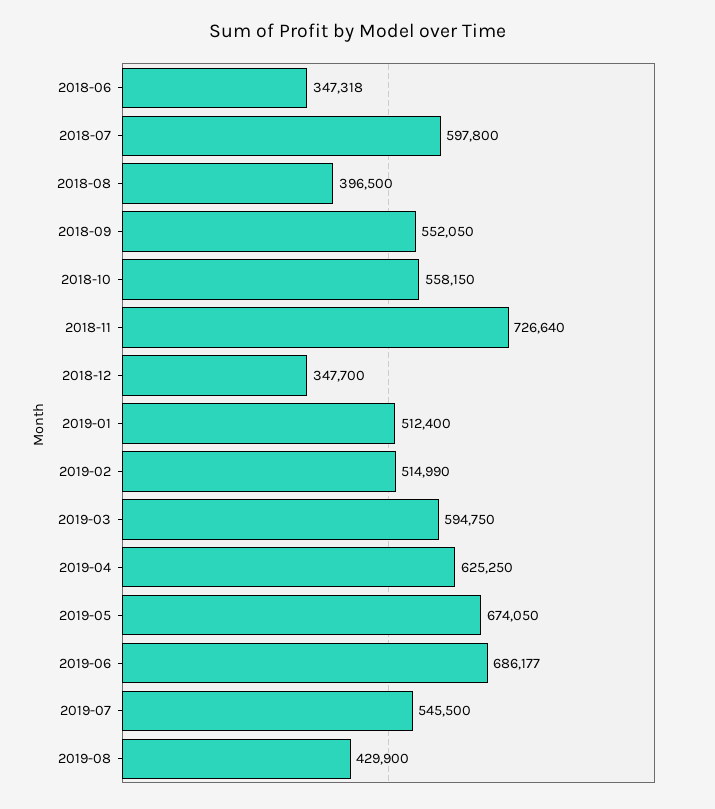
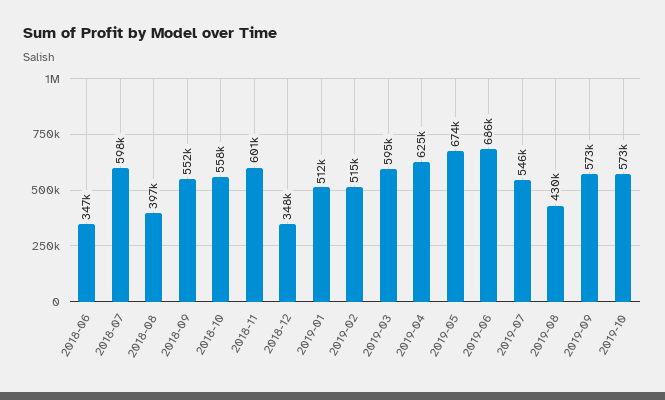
2018-11: 726640 -> 601000
2019-09: none -> 573000
2019-10: none -> 573000

